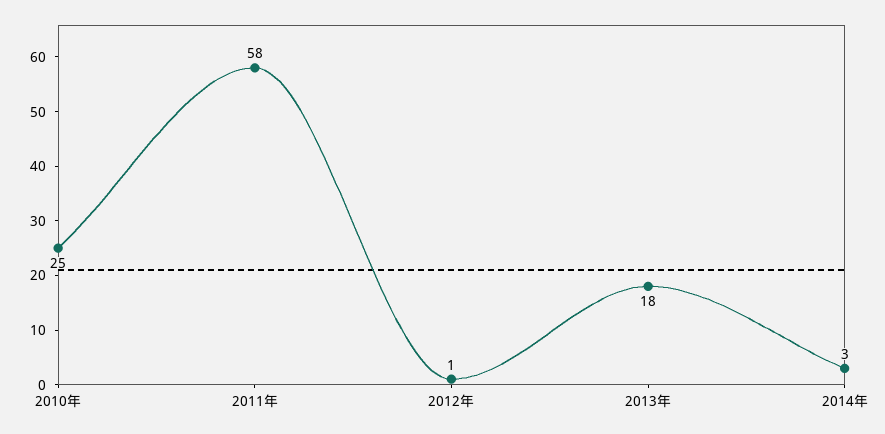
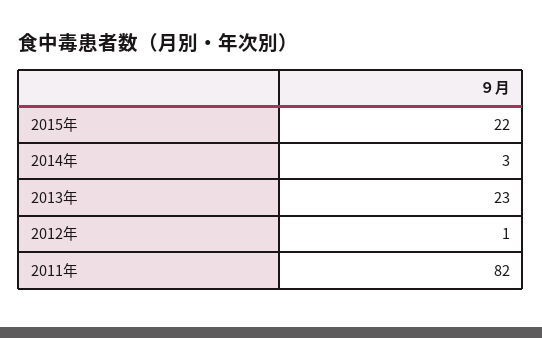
2010年: 25 -> none
2011年: 58 -> 82
2013年: 18 -> 23
2015年: none -> 22

